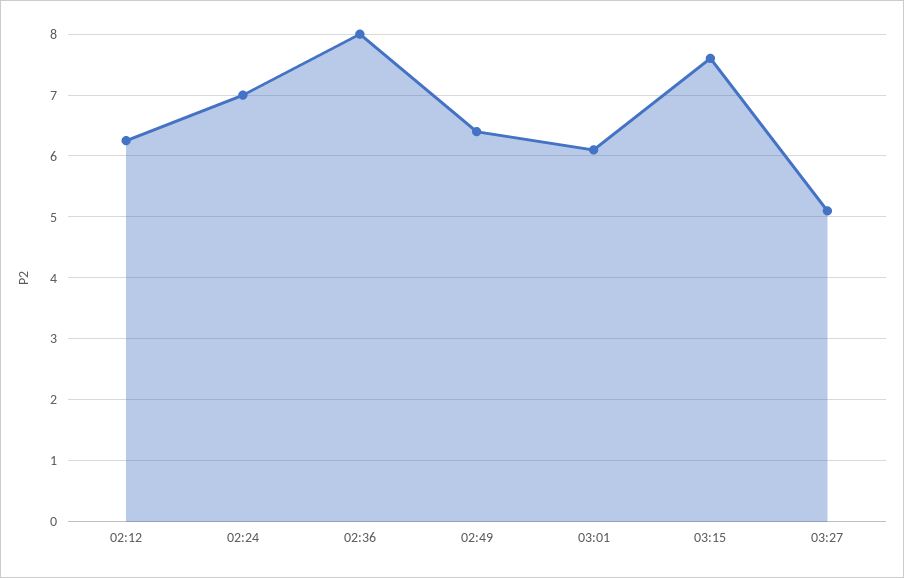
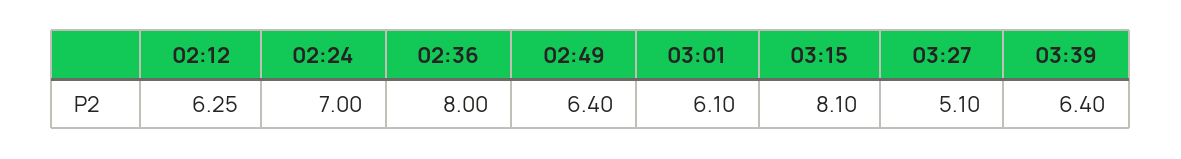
03:15: 7.6 -> 8.1
03:39: none -> 6.4

